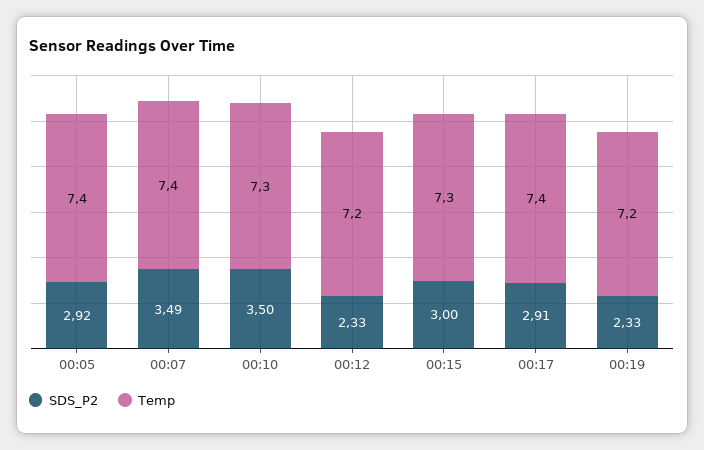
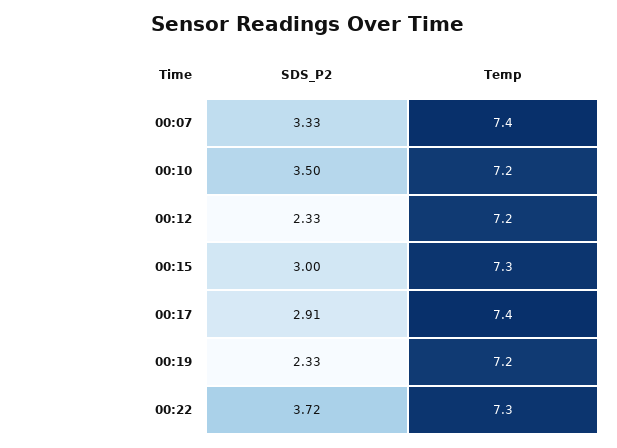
SDS_P2, 00:05: 2.92 -> none
Temp, 00:05: 7.4 -> none
SDS_P2, 00:07: 3.49 -> 3.33
Temp, 00:10: 7.3 -> 7.2
SDS_P2, 00:22: none -> 3.72
Temp, 00:22: none -> 7.3

